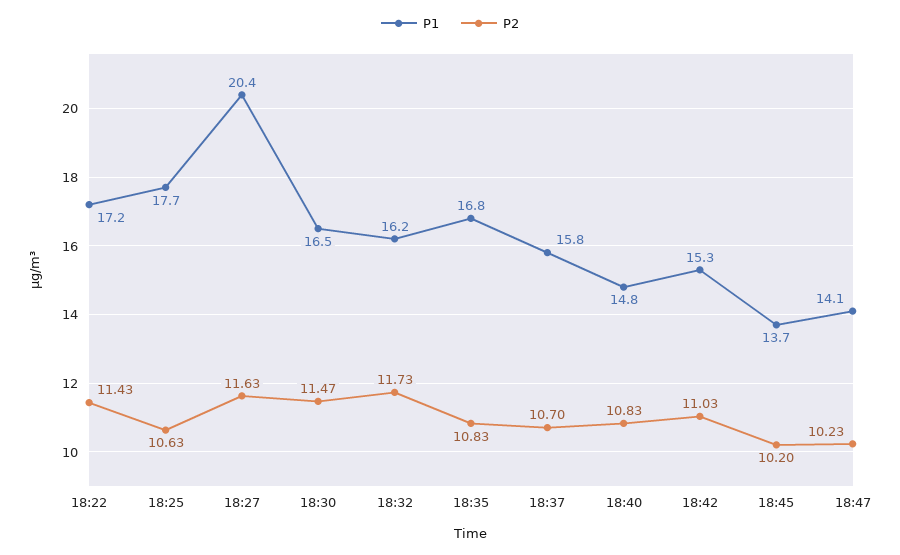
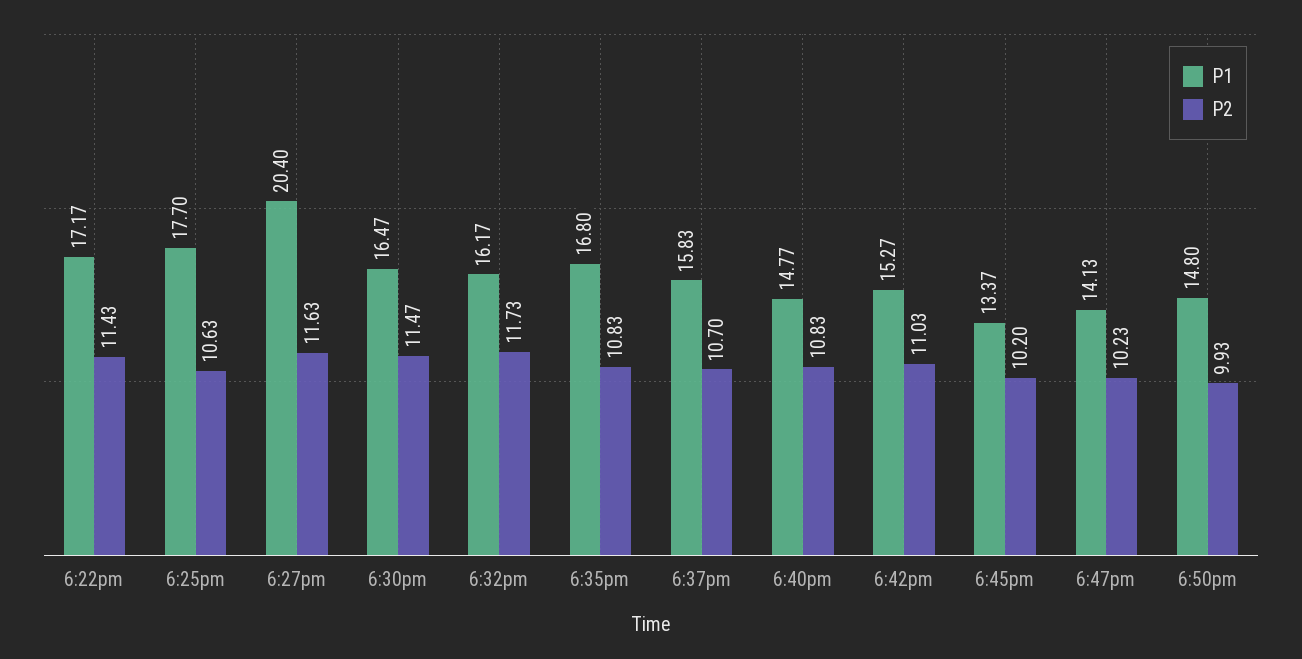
P1, 18:45: 13.7 -> 13.37
P1, 6:50pm: none -> 14.8
P2, 6:50pm: none -> 9.93

